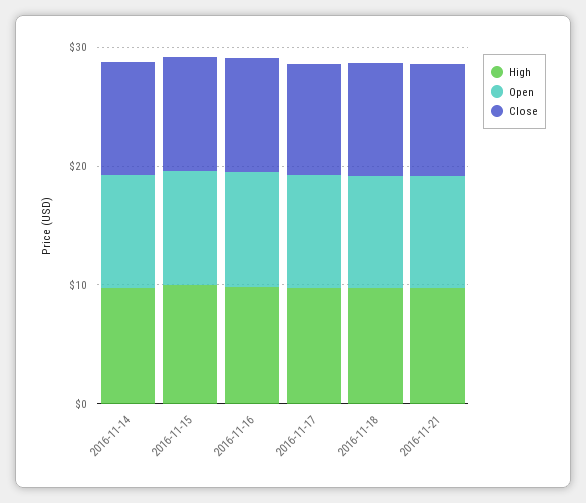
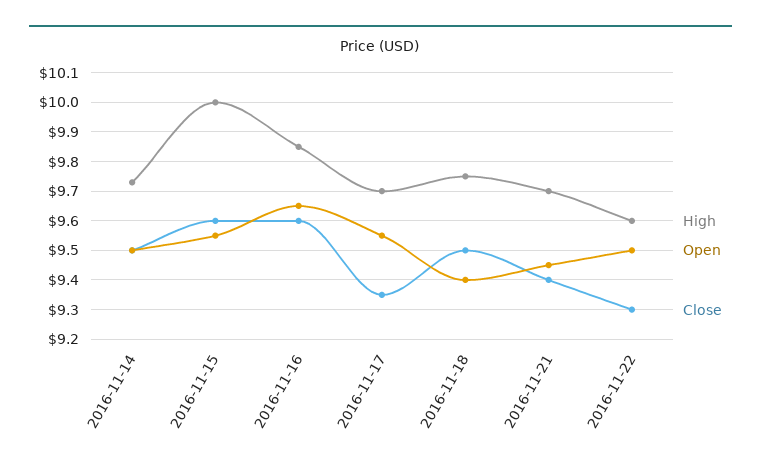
High, 2016-11-22: none -> 9.6
Open, 2016-11-22: none -> 9.5
Close, 2016-11-22: none -> 9.3

